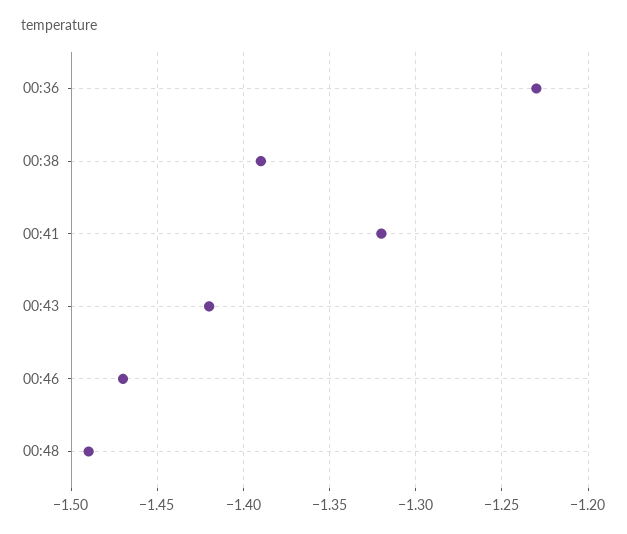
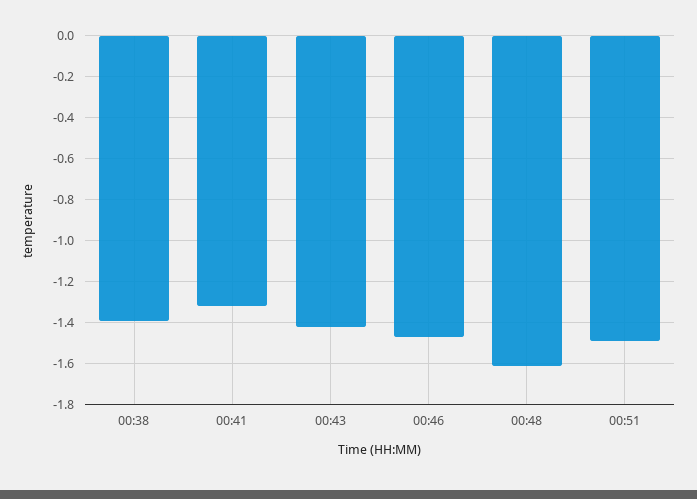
00:36: -1.23 -> none
00:48: -1.49 -> -1.6
00:51: none -> -1.5

